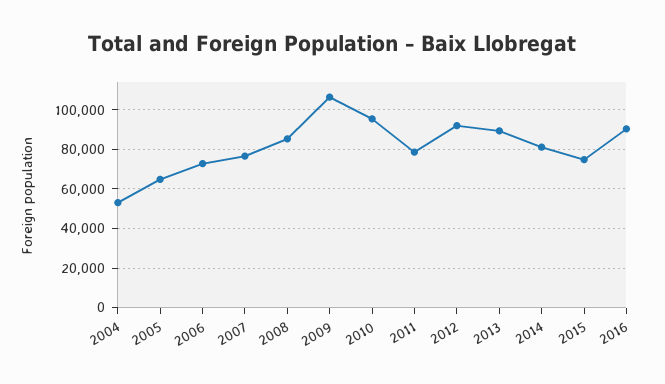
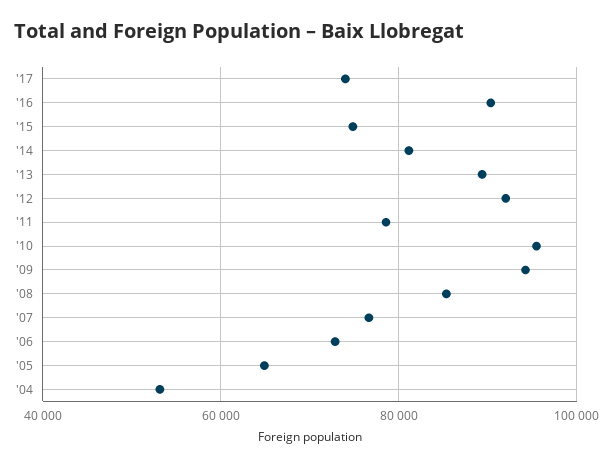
2009: 105000 -> 94000
'17: none -> 74000

